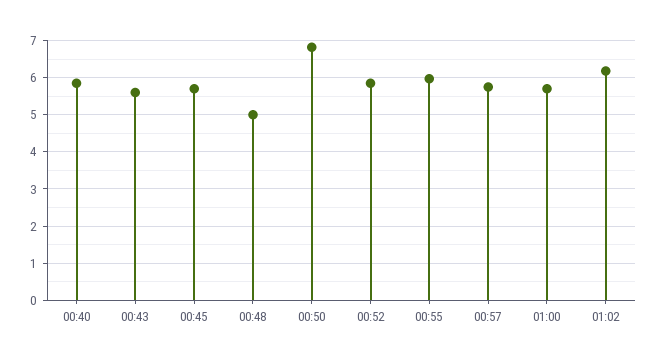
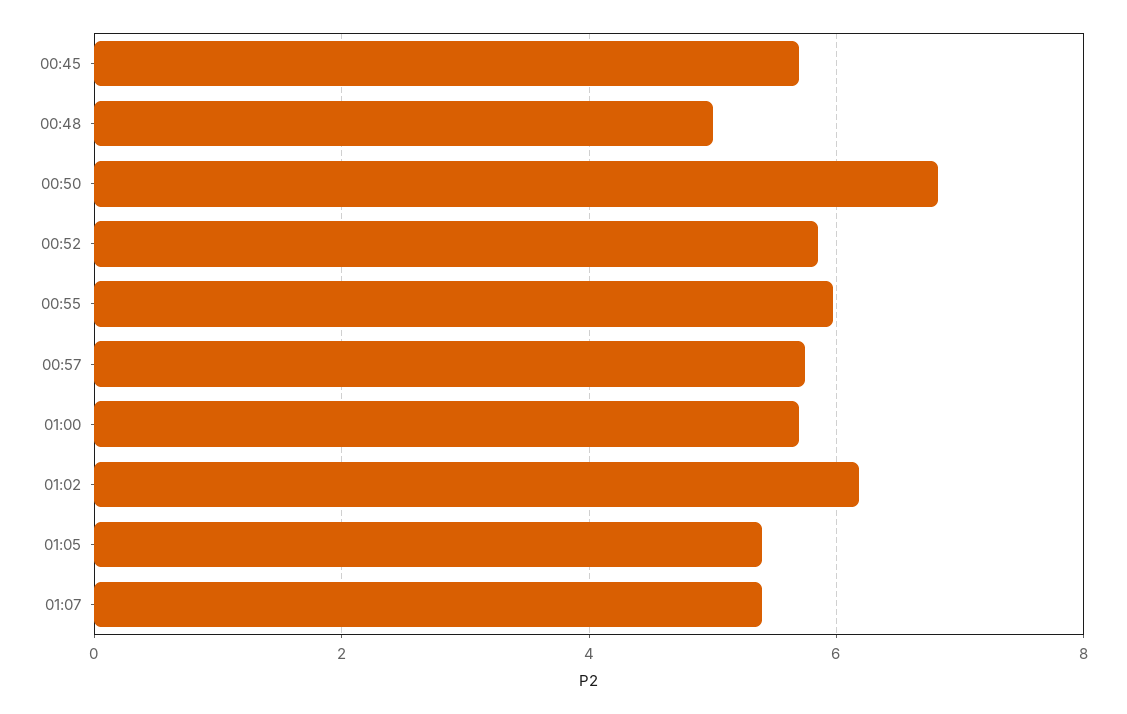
00:40: 5.8 -> none
00:43: 5.6 -> none
01:05: none -> 5.4
01:07: none -> 5.4

